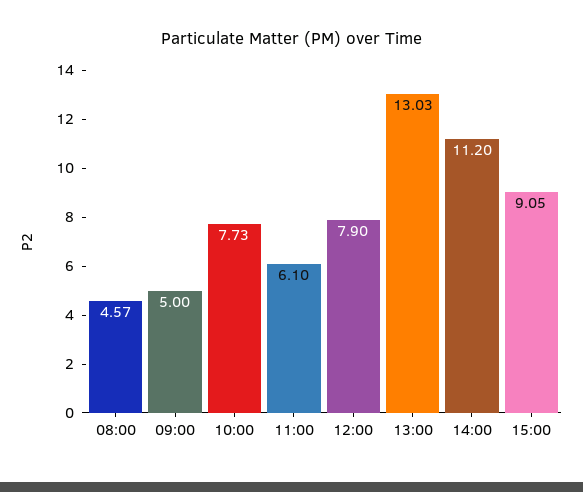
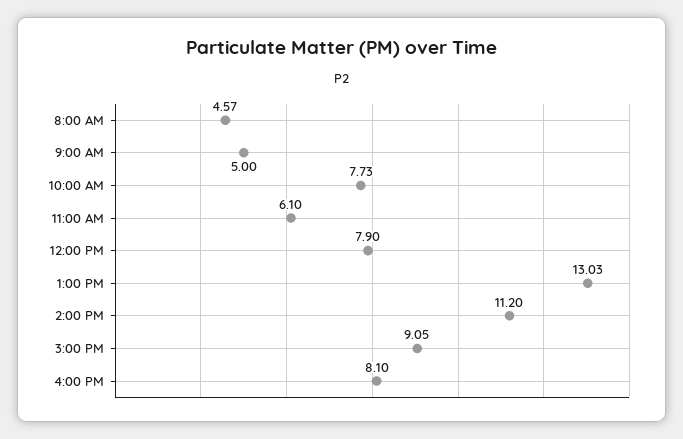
4:00 PM: none -> 8.1

